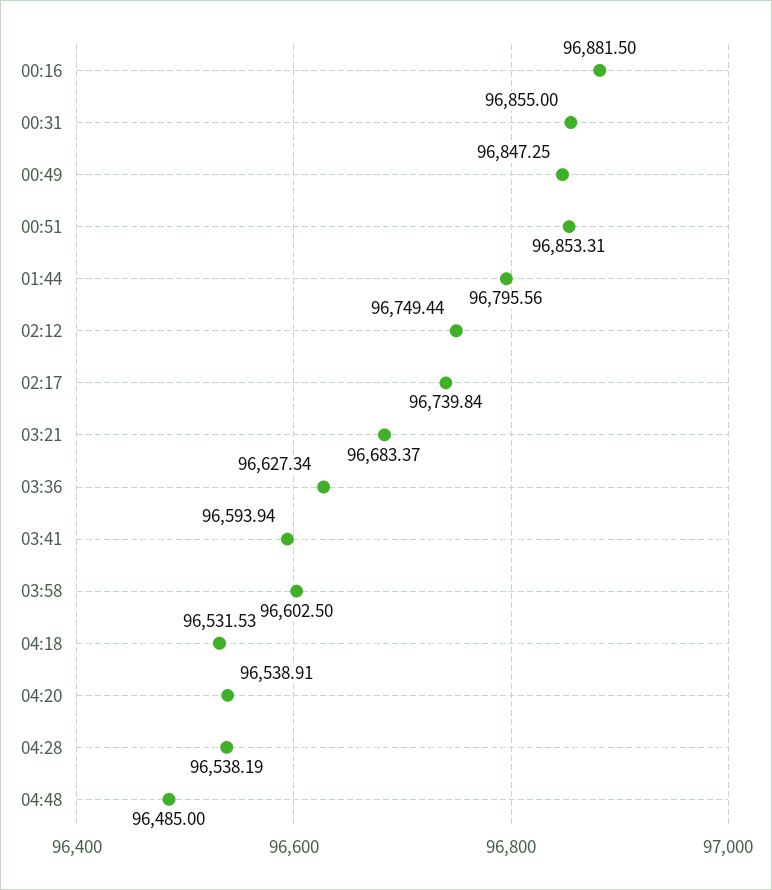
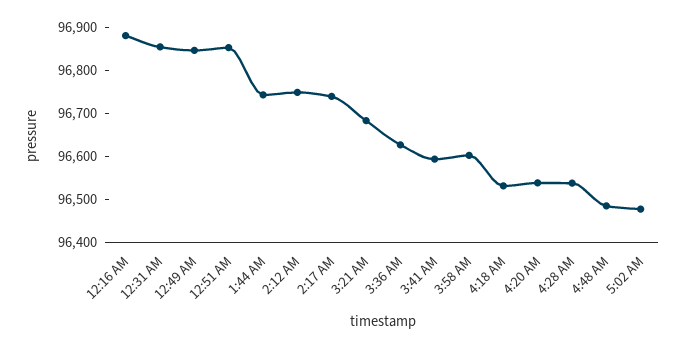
01:44: 96795.56 -> 96740
5:02 AM: none -> 96480

